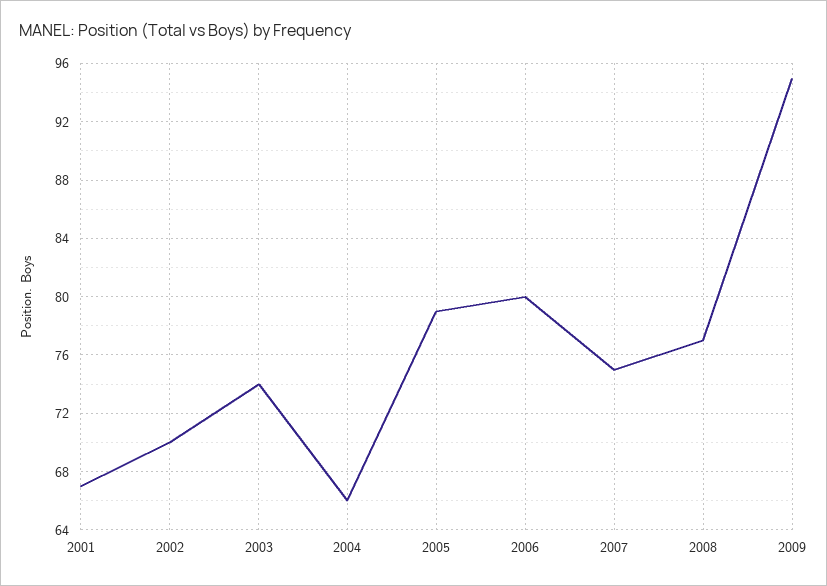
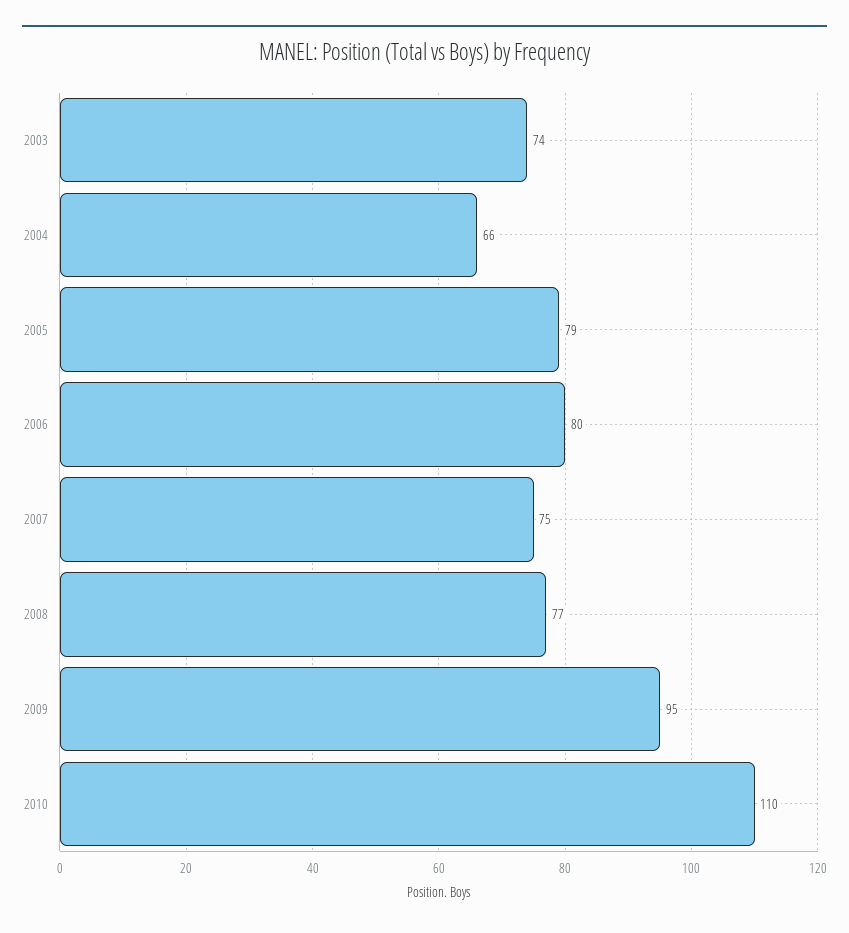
2001: 67 -> none
2002: 70 -> none
2010: none -> 110

